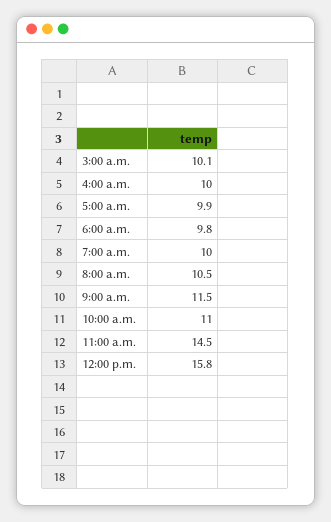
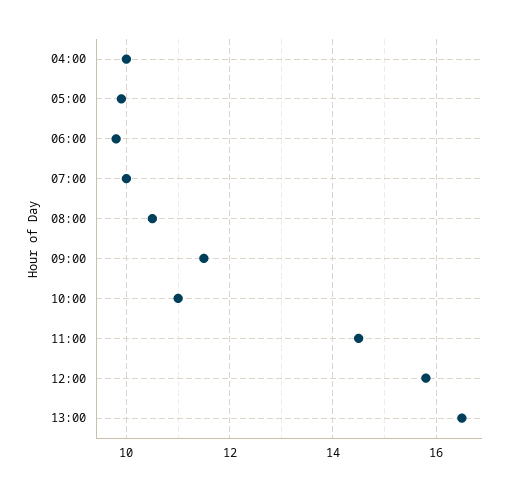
3:00 a.m.: 10.1 -> none
13:00: none -> 16.5

